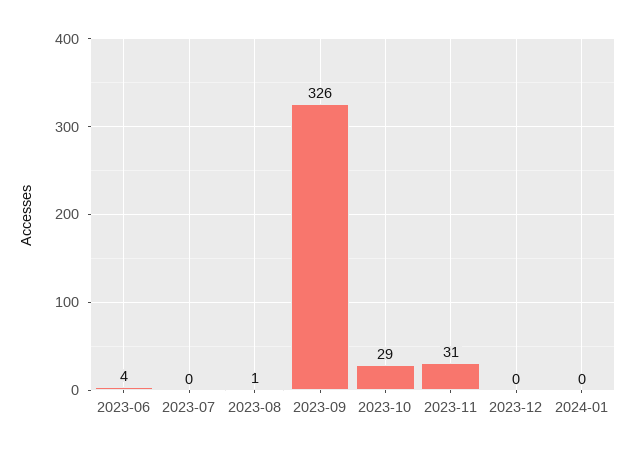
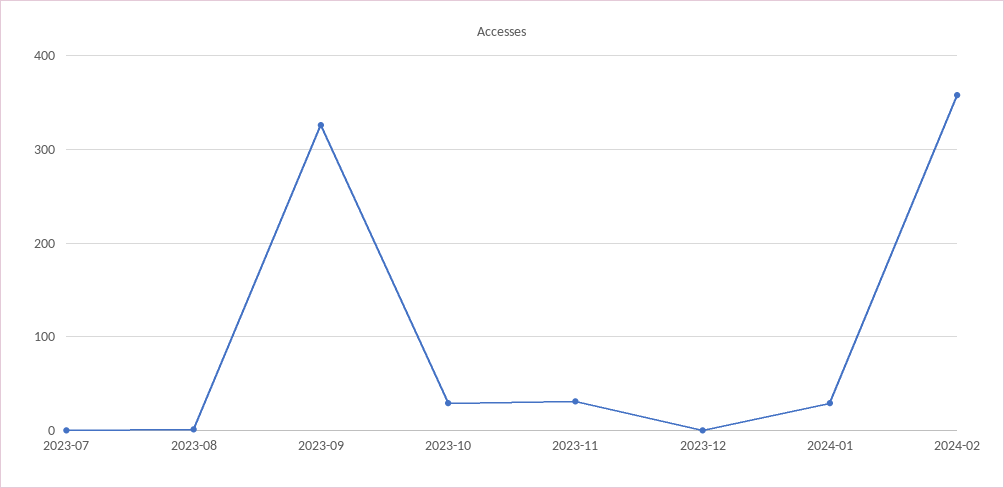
2023-06: 4 -> none
2024-01: 0 -> 30
2024-02: none -> 360

